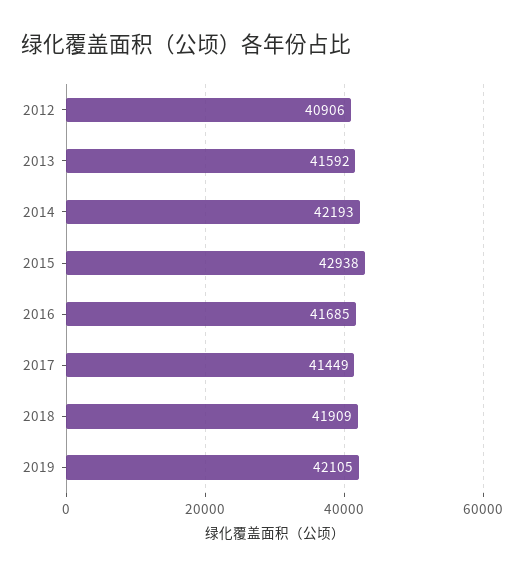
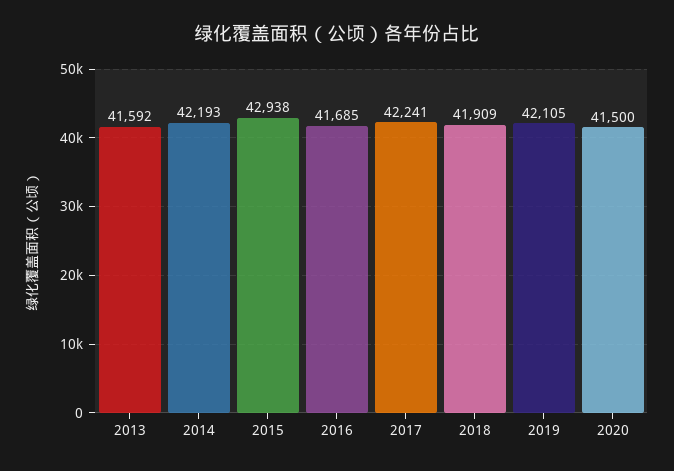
2012: 40906 -> none
2017: 41449 -> 42241
2020: none -> 41500

